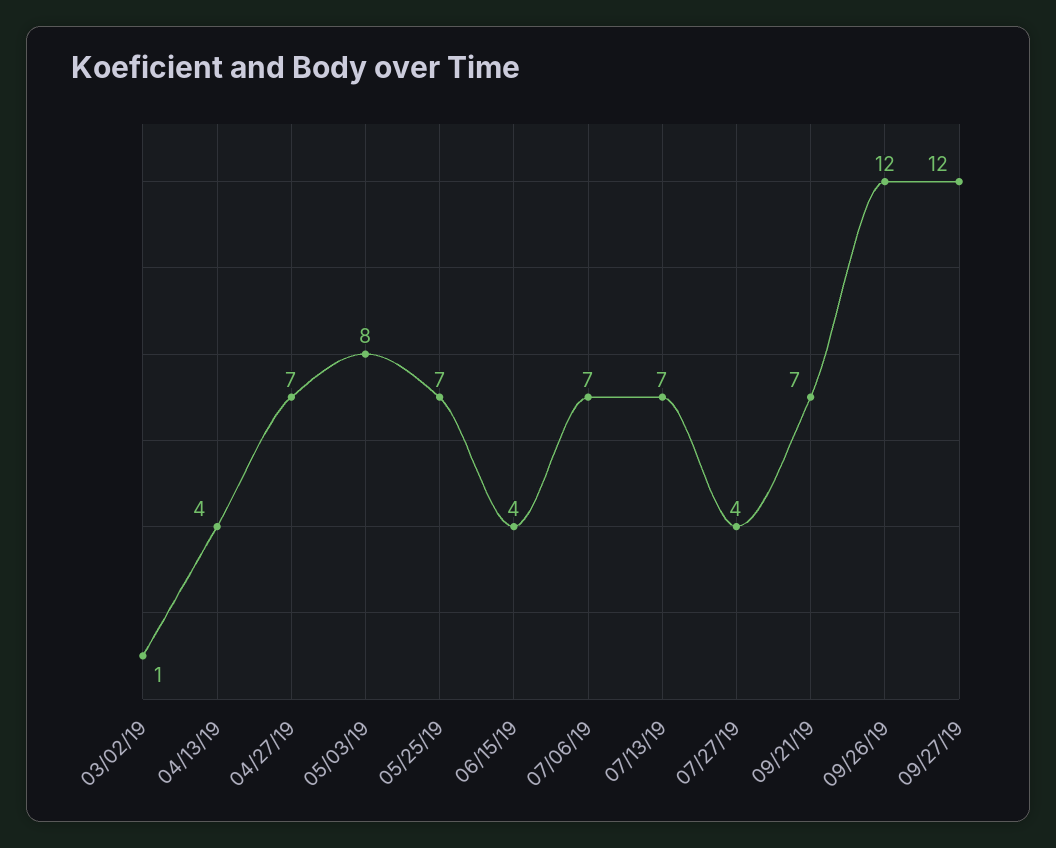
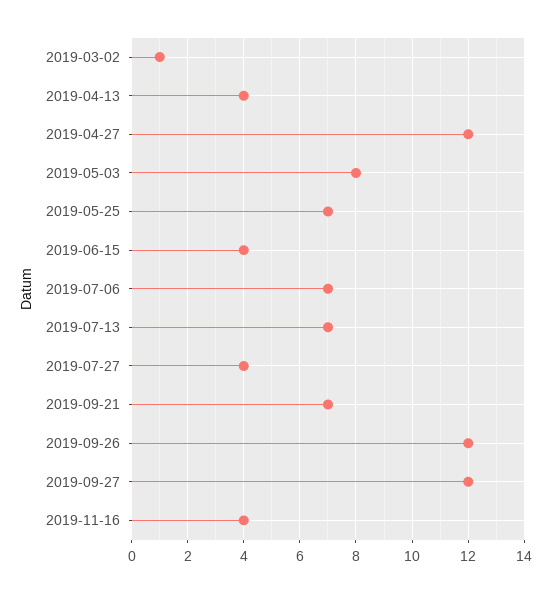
04/27/19: 7 -> 12
2019-11-16: none -> 4

